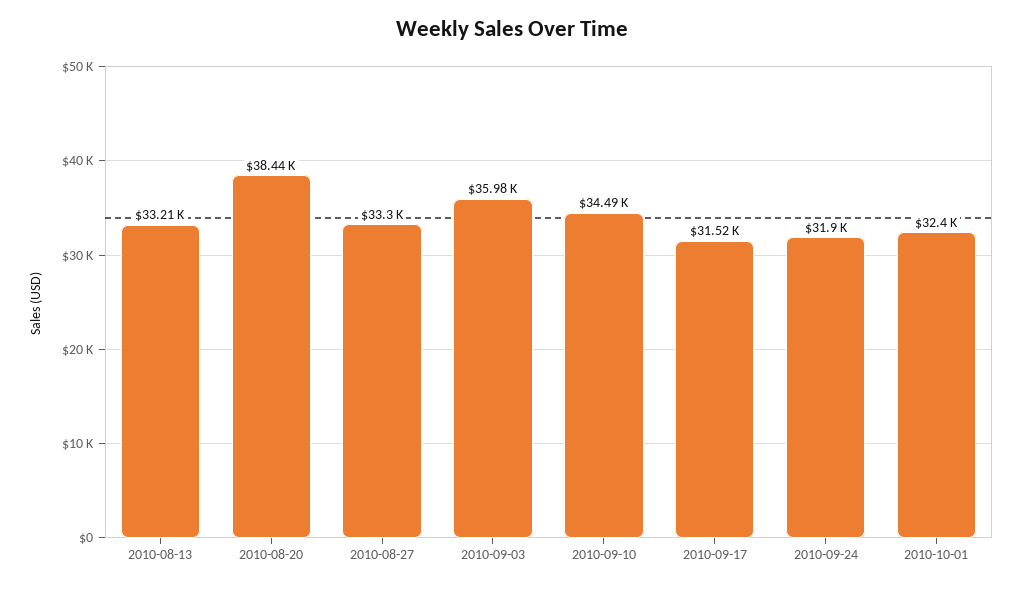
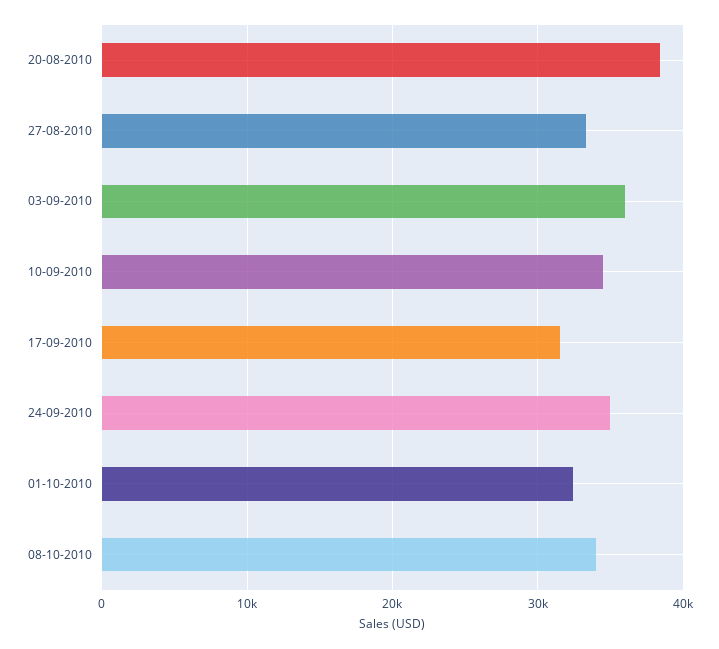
2010-08-13: 33210 -> none
2010-09-24: 31900 -> 35000
08-10-2010: none -> 34000

